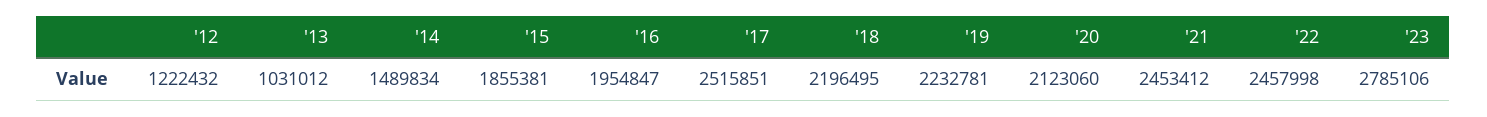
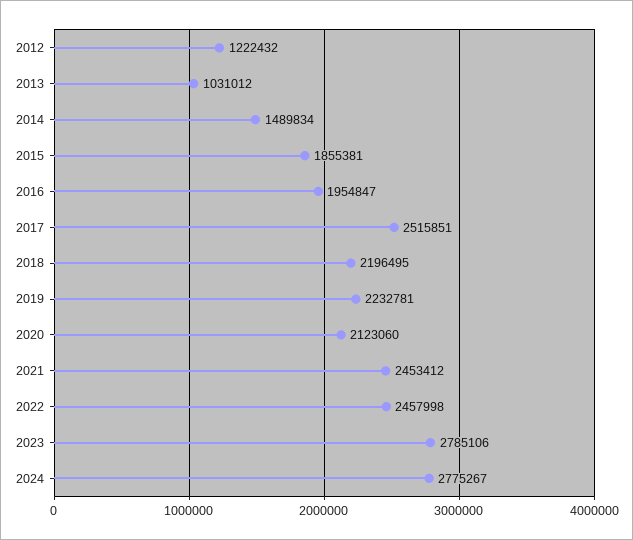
2024: none -> 2775267

